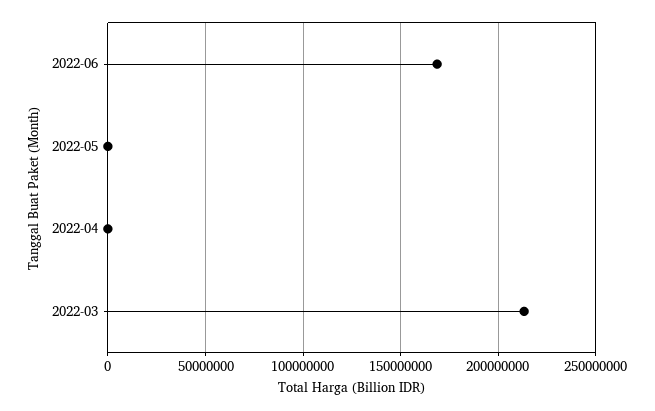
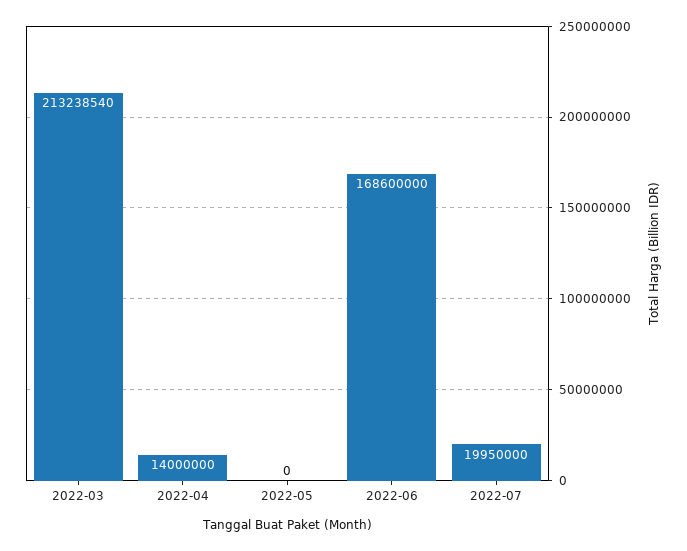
2022-04: 0 -> 14000000
2022-07: none -> 19950000

